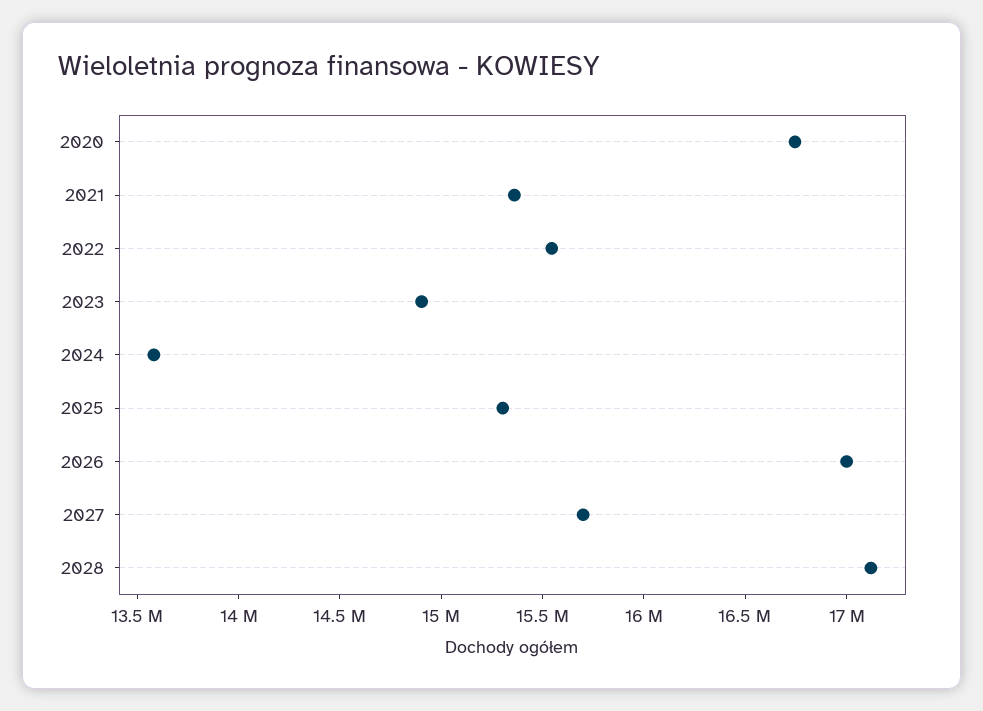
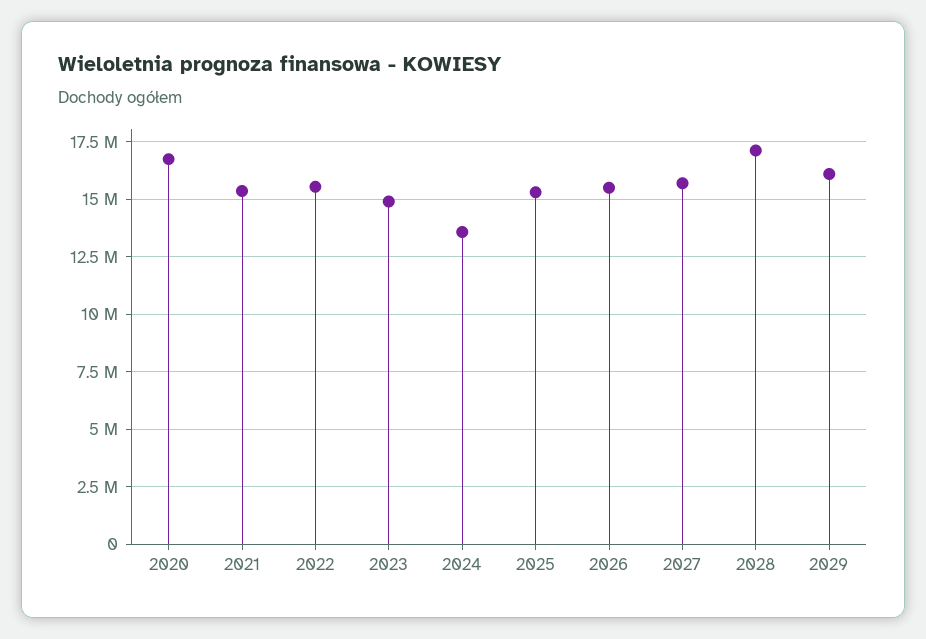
2026: 17000000 -> 15500000
2029: none -> 16000000

